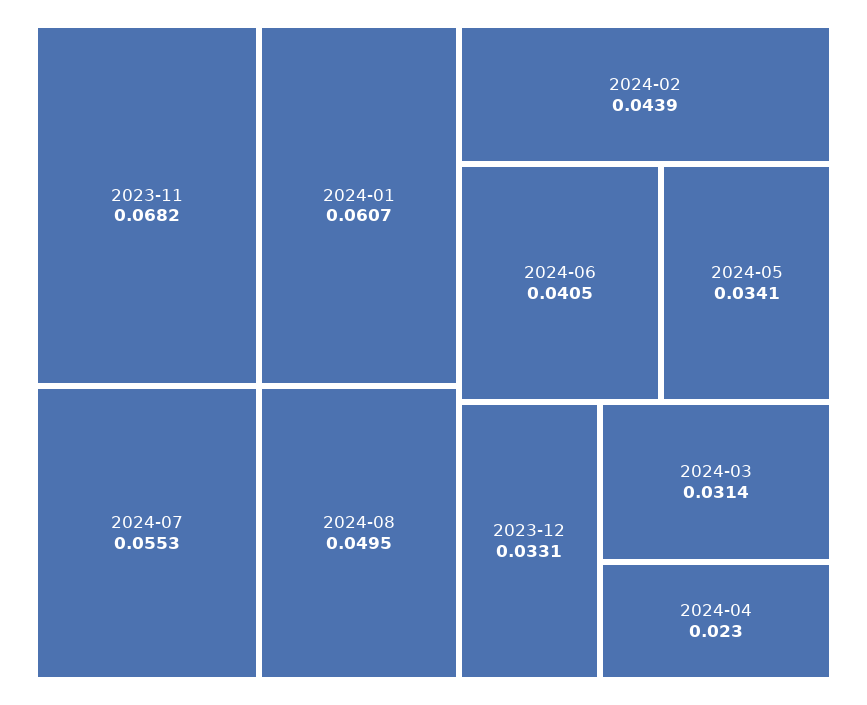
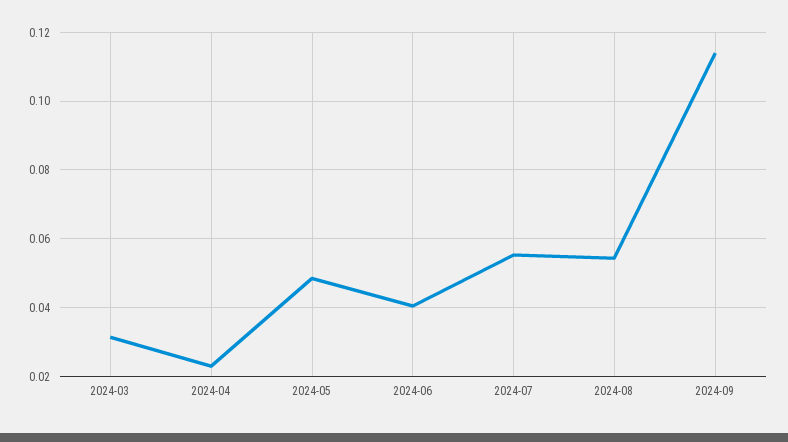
2023-11: 0.0682 -> none
2024-01: 0.0607 -> none
2024-08: 0.0495 -> 0.054
2024-02: 0.0439 -> none
2024-05: 0.0341 -> 0.048
2023-12: 0.0331 -> none
2024-09: none -> 0.114

